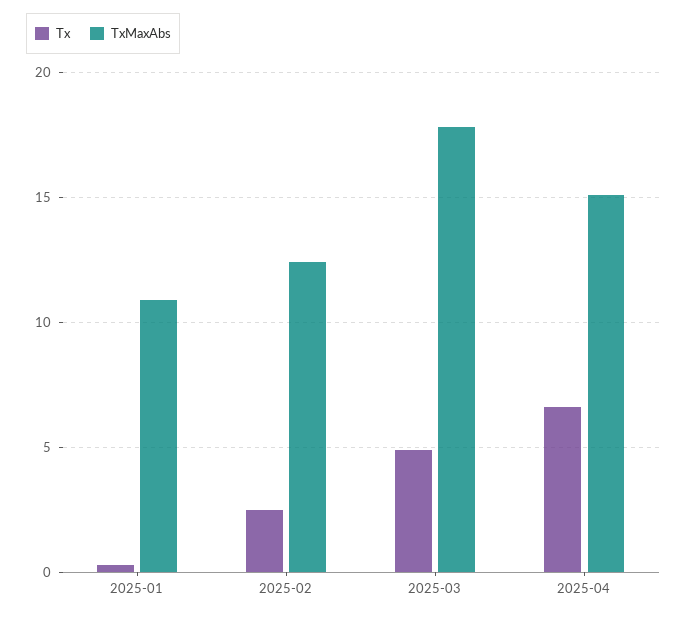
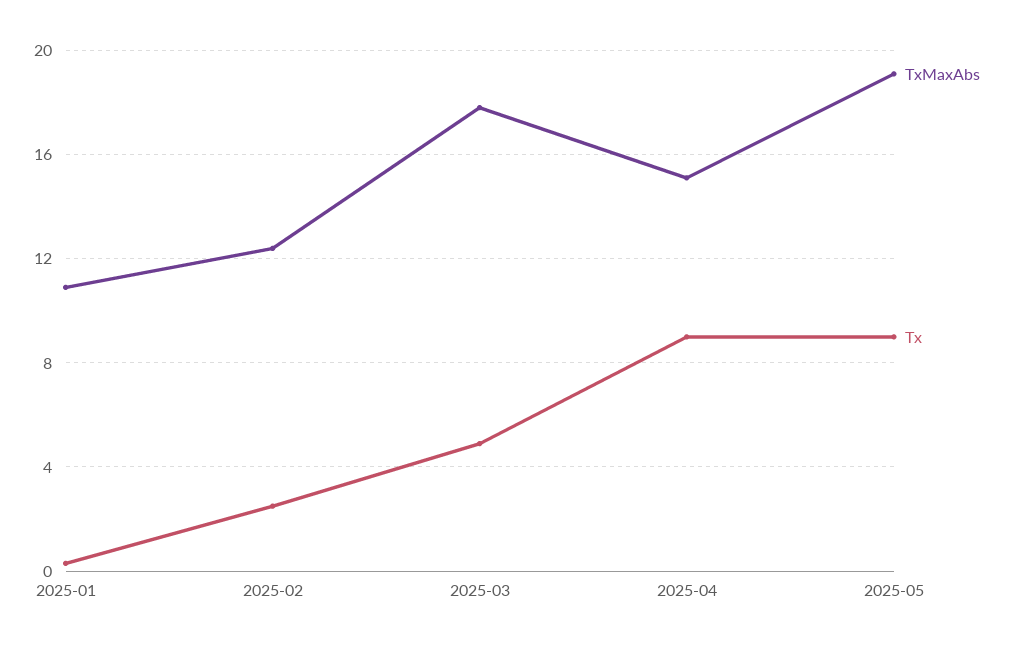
Tx, 2025-04: 6.5 -> 9
TxMaxAbs, 2025-05: none -> 19
Tx, 2025-05: none -> 9

